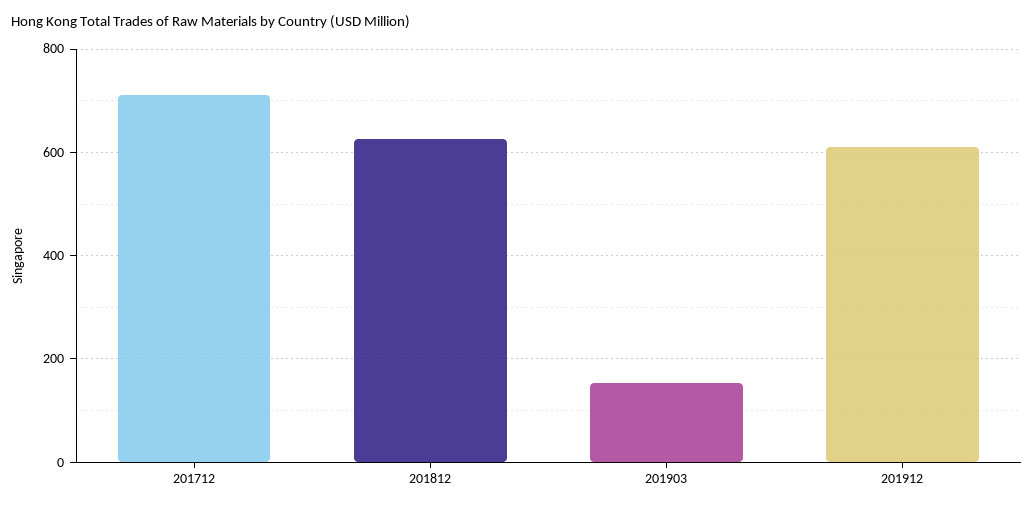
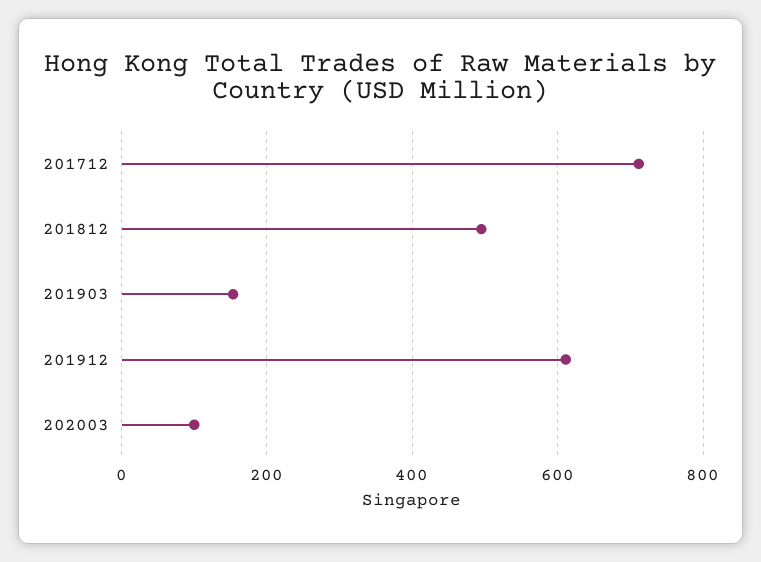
201812: 620 -> 500
202003: none -> 100

